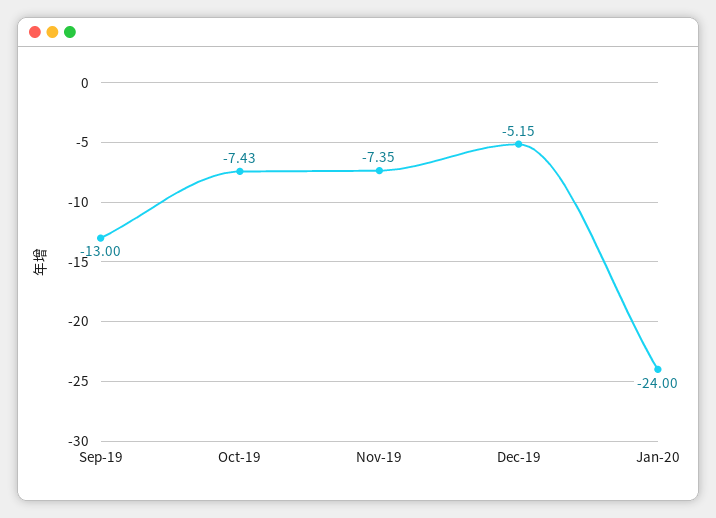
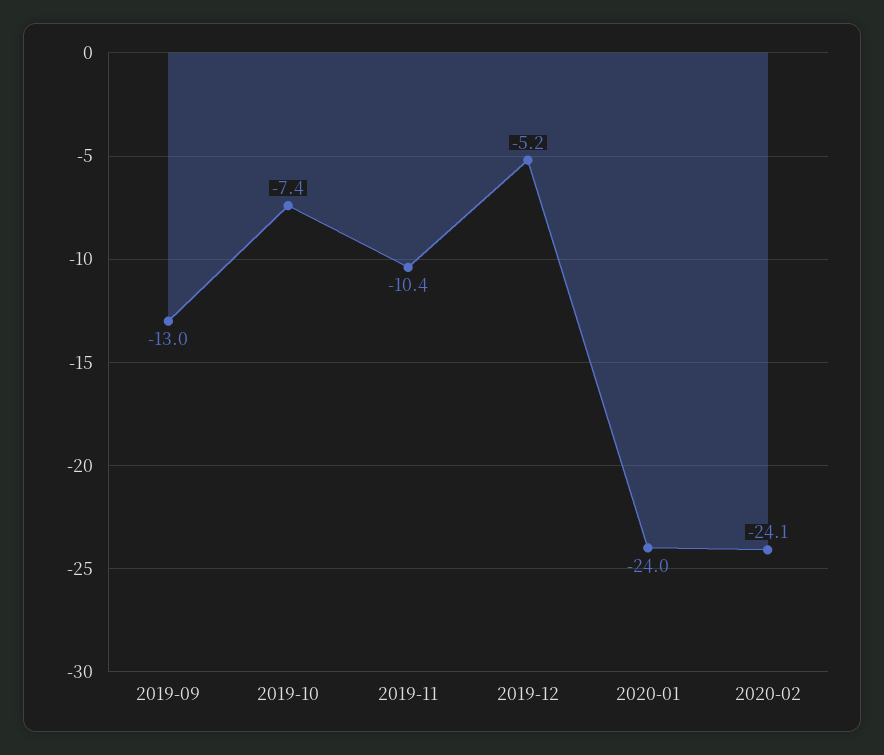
Nov-19: -7.35 -> -10.4
2020-02: none -> -24.1

